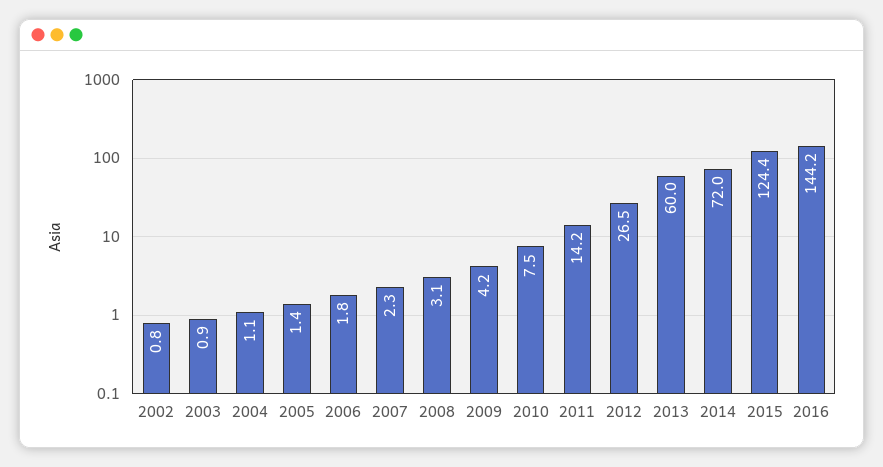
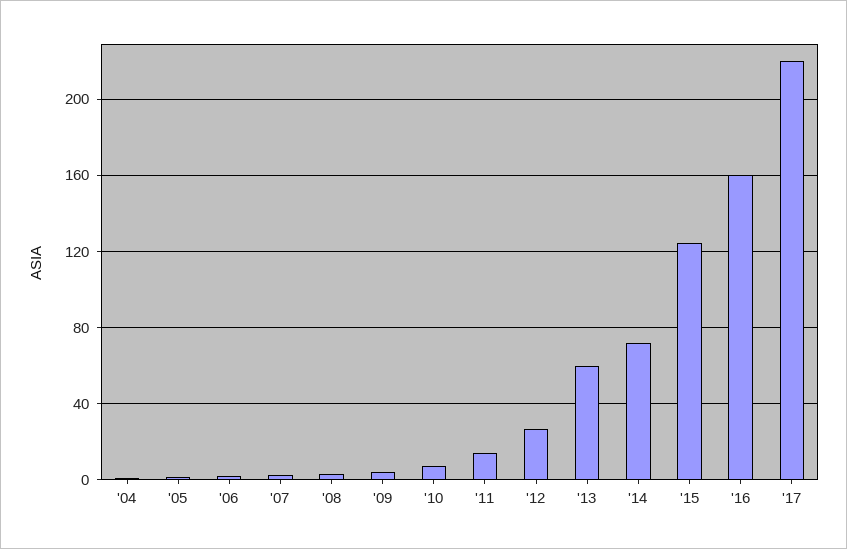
2002: 0.8 -> none
2003: 0.9 -> none
2016: 144.2 -> 160
'17: none -> 220

